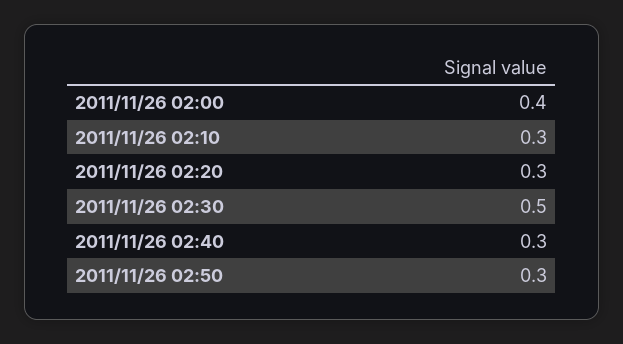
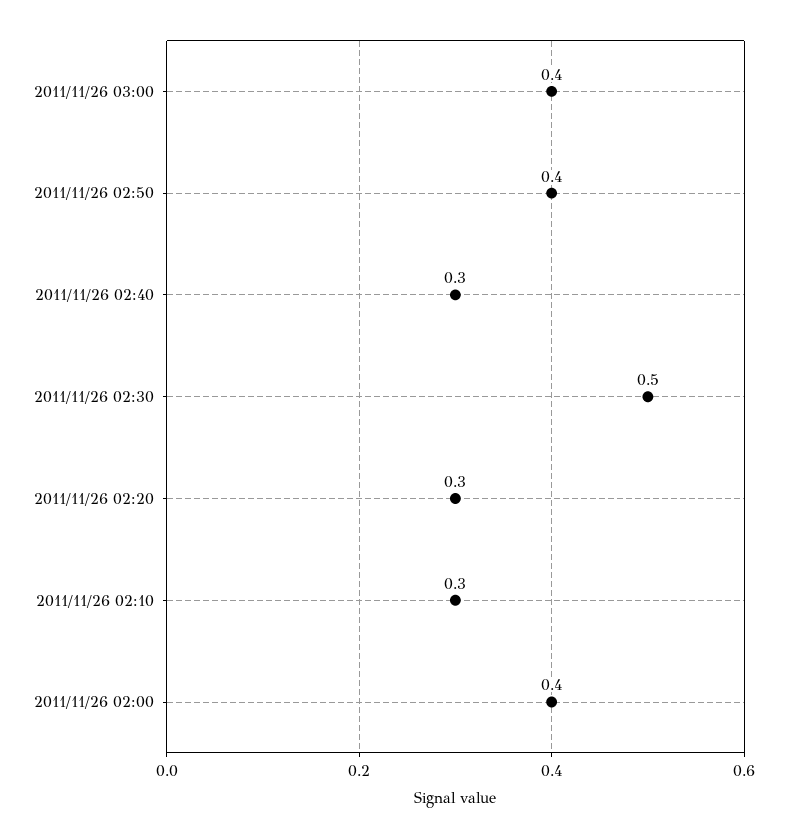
2011/11/26 02:50: 0.3 -> 0.4
2011/11/26 03:00: none -> 0.4

